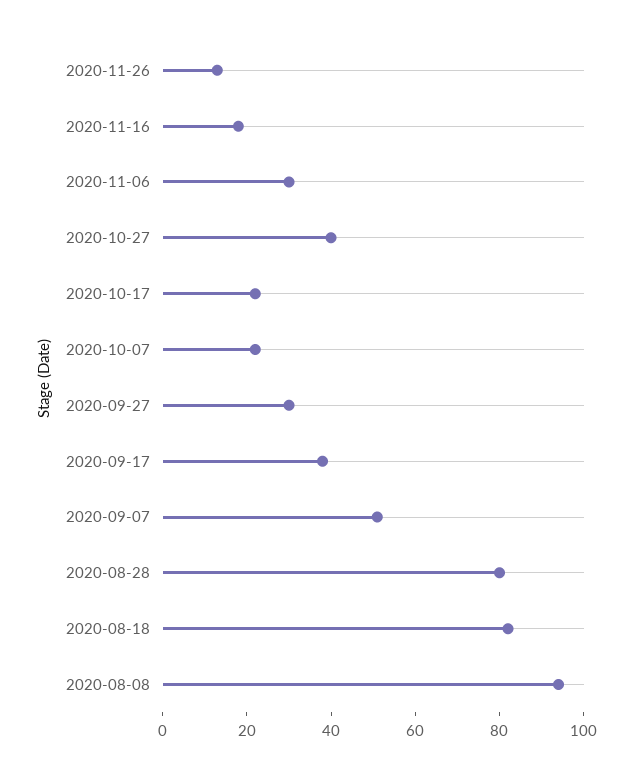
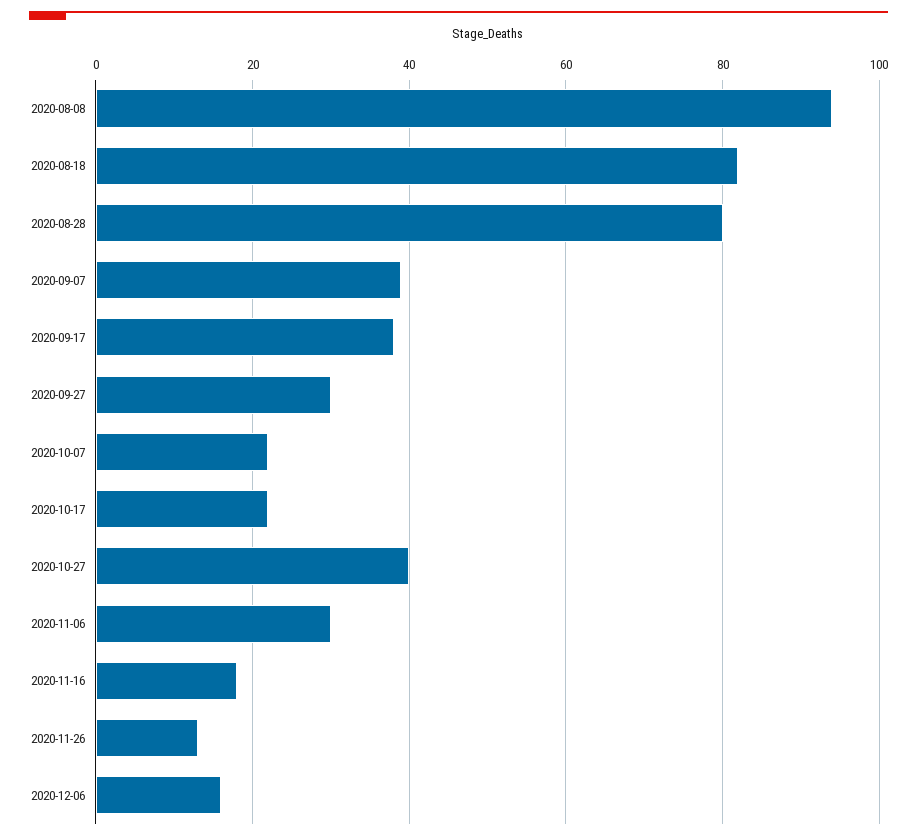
2020-09-07: 50 -> 40
2020-12-06: none -> 15

